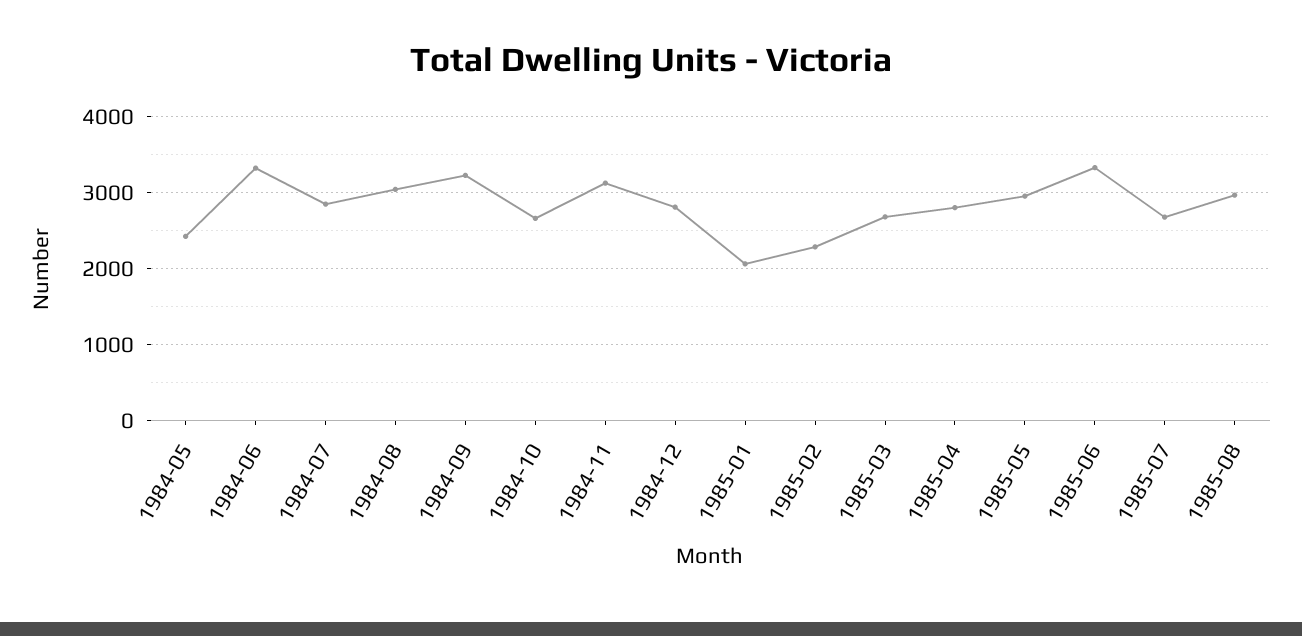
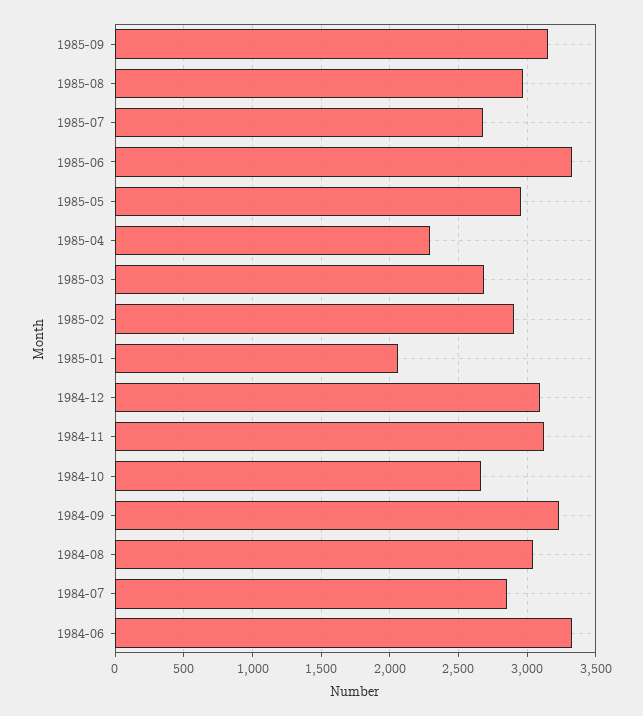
1984-05: 2400 -> none
1984-12: 2800 -> 3100
1985-02: 2300 -> 2900
1985-04: 2800 -> 2300
1985-09: none -> 3150

